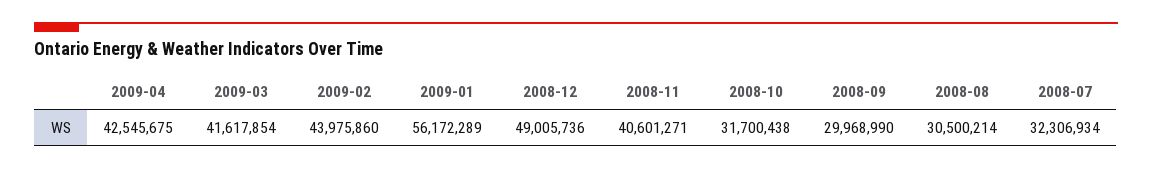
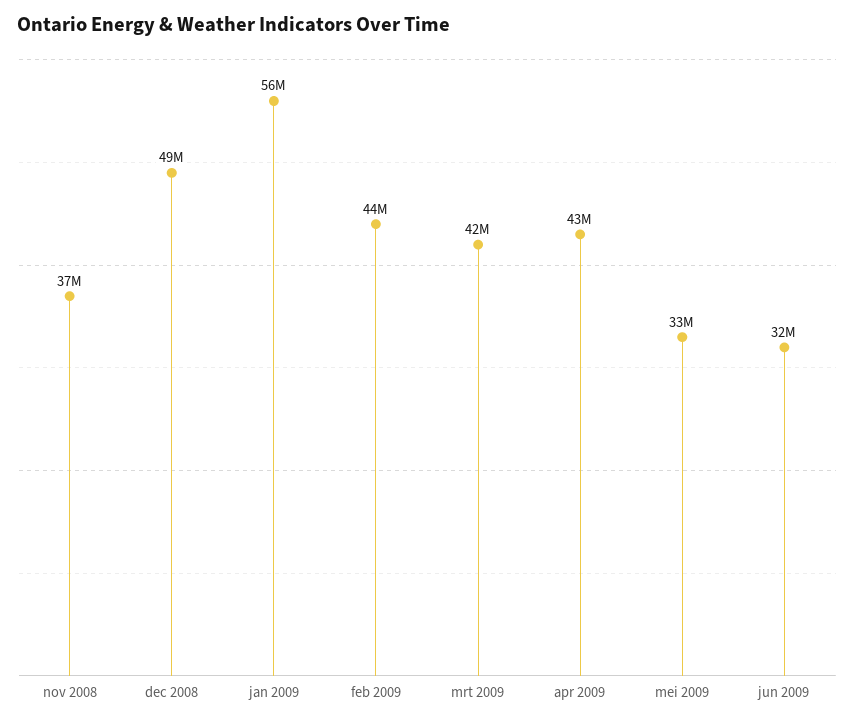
2008-11: 40601271 -> 37000000
2008-10: 31700438 -> none
2008-09: 29968990 -> none
2008-08: 30500214 -> none
2008-07: 32306934 -> none
mei 2009: none -> 33000000
jun 2009: none -> 32000000

